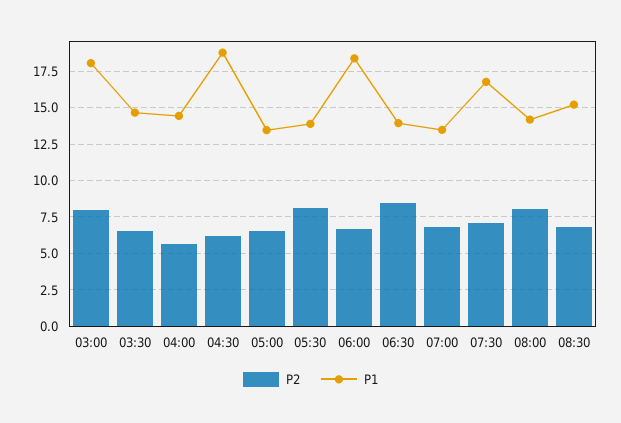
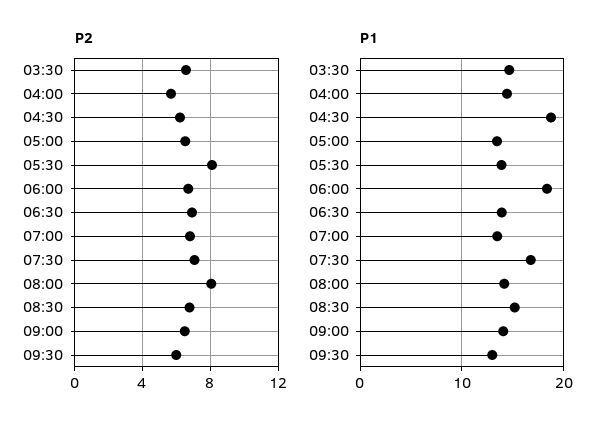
P2, 03:00: 8 -> none
P1, 03:00: 18 -> none
P2, 06:30: 8.5 -> 7
P2, 09:00: none -> 6.5
P2, 09:30: none -> 6
P1, 09:00: none -> 14
P1, 09:30: none -> 13

